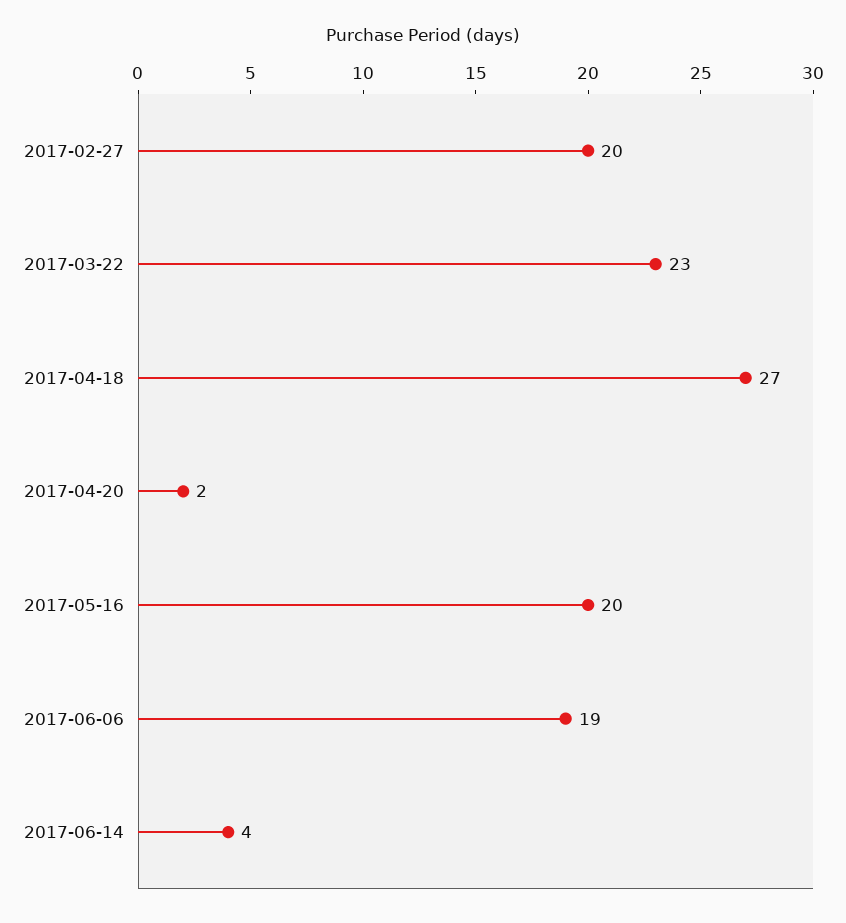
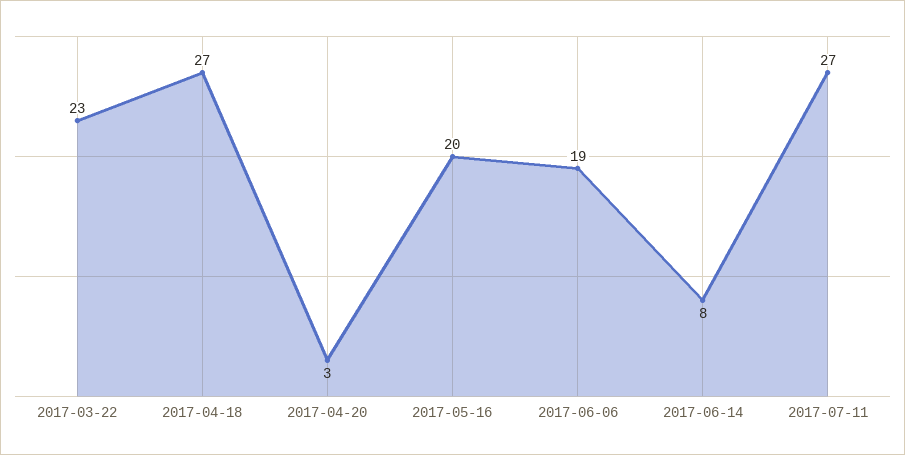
2017-02-27: 20 -> none
2017-04-20: 2 -> 3
2017-06-14: 4 -> 8
2017-07-11: none -> 27

